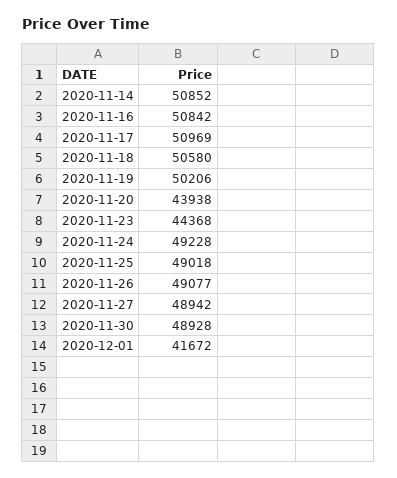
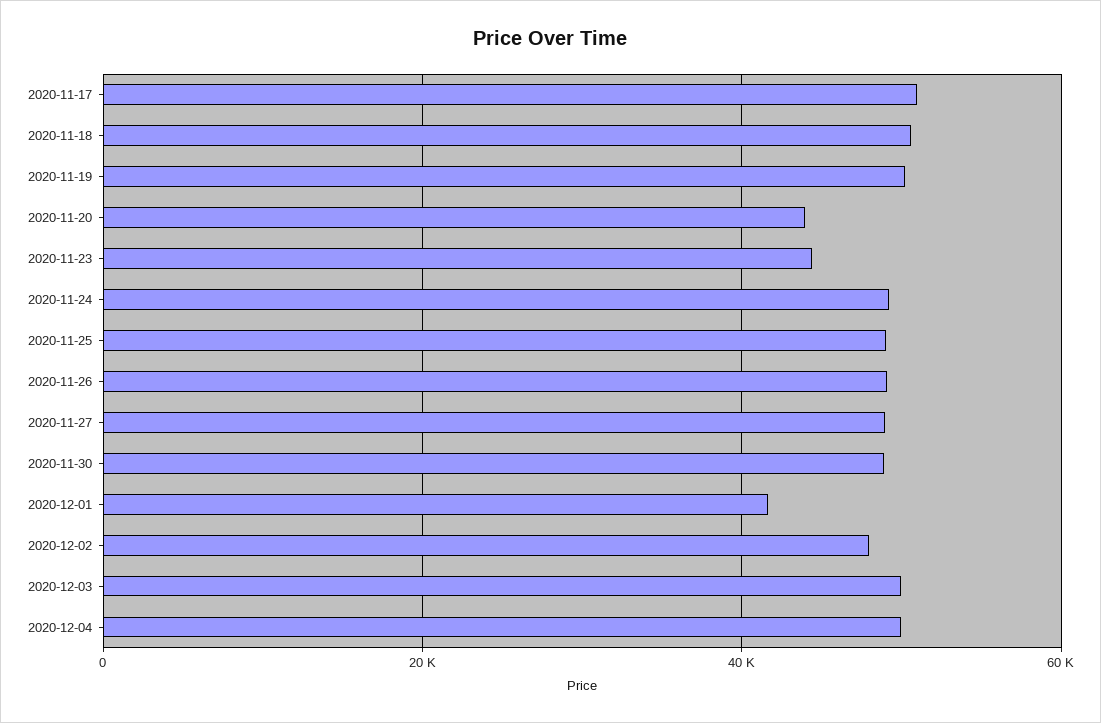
2020-11-14: 50852 -> none
2020-11-16: 50842 -> none
2020-12-02: none -> 48000
2020-12-03: none -> 50000
2020-12-04: none -> 50000

